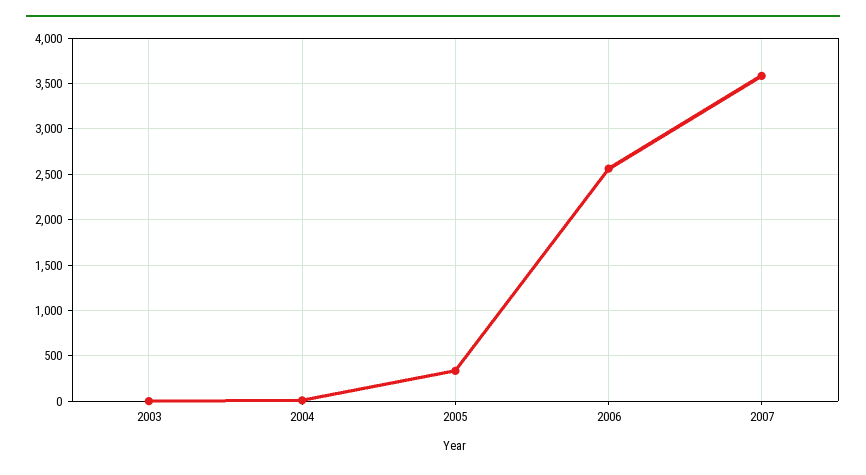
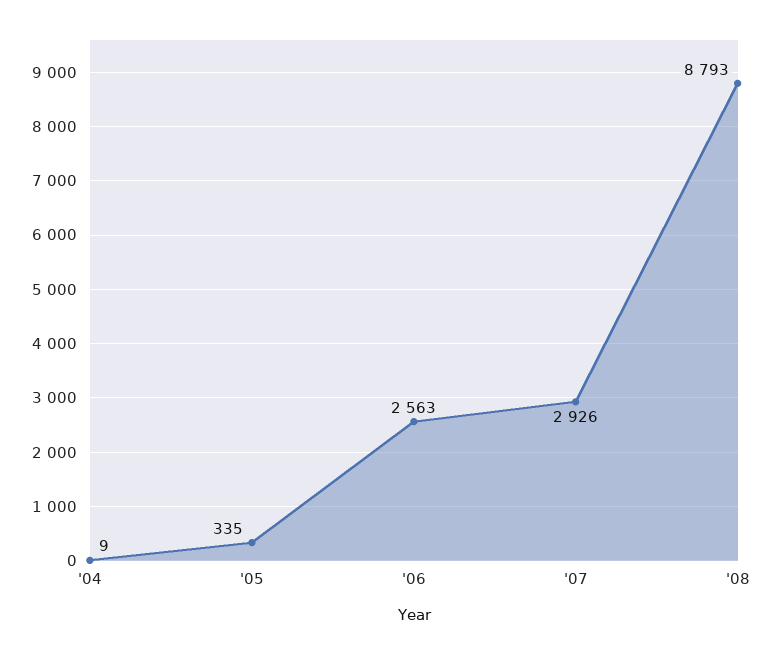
2003: 0 -> none
2007: 3600 -> 2926
'08: none -> 8793

